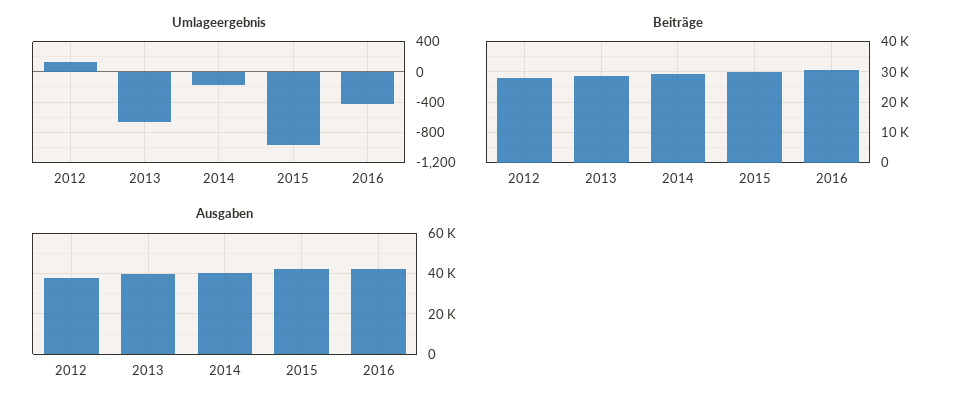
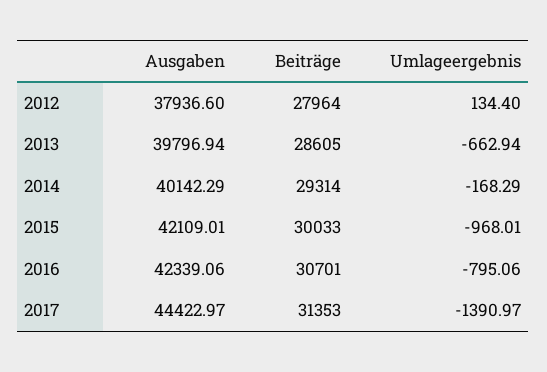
Umlageergebnis, 2016: -400 -> -795.06
Ausgaben, 2017: none -> 44422.97
Beiträge, 2017: none -> 31353
Umlageergebnis, 2017: none -> -1390.97

